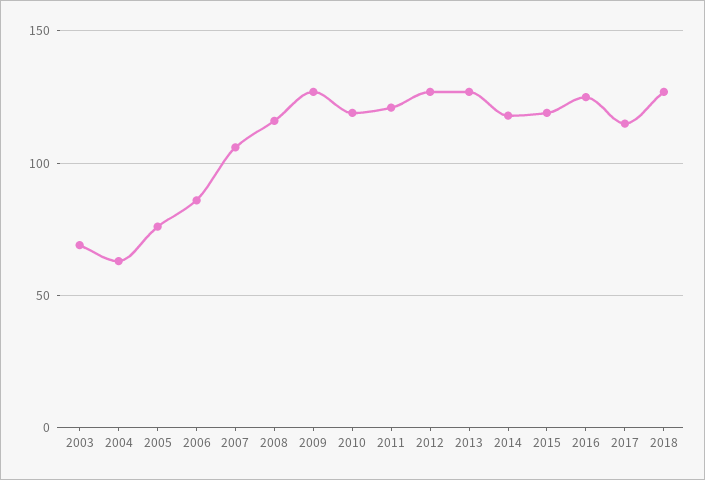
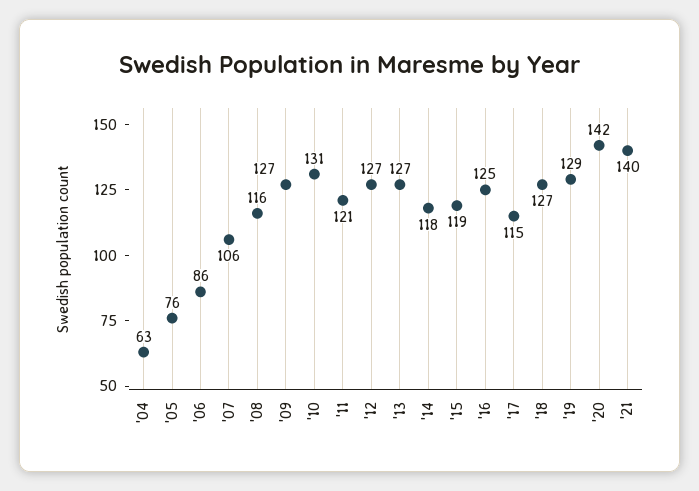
2003: 70 -> none
2010: 120 -> 131
'19: none -> 129
'20: none -> 142
'21: none -> 140

